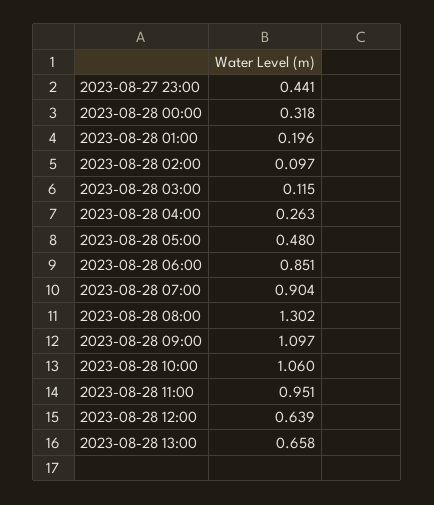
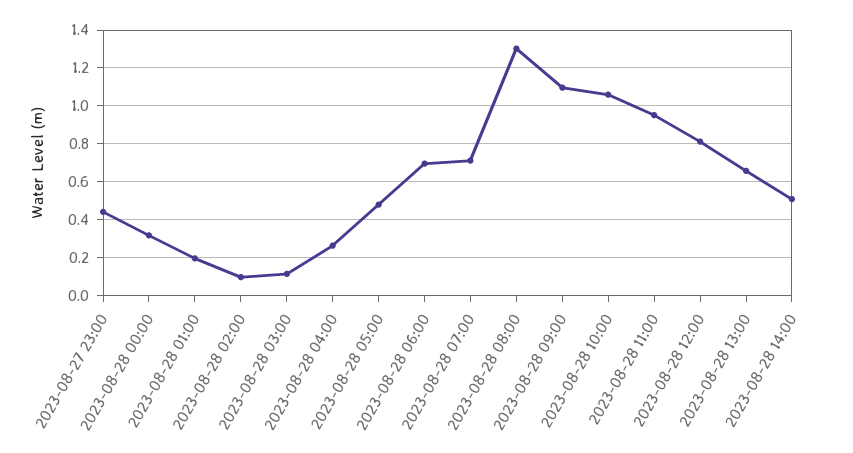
2023-08-28 06:00: 0.851 -> 0.7
2023-08-28 07:00: 0.904 -> 0.7
2023-08-28 12:00: 0.639 -> 0.8
2023-08-28 14:00: none -> 0.5

